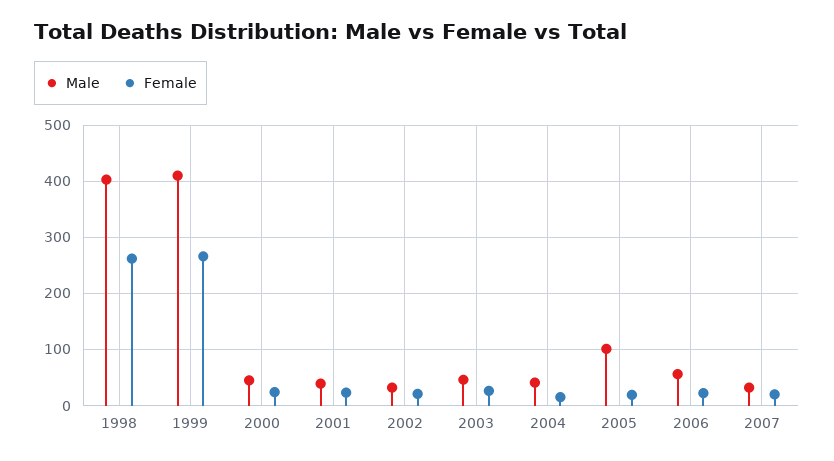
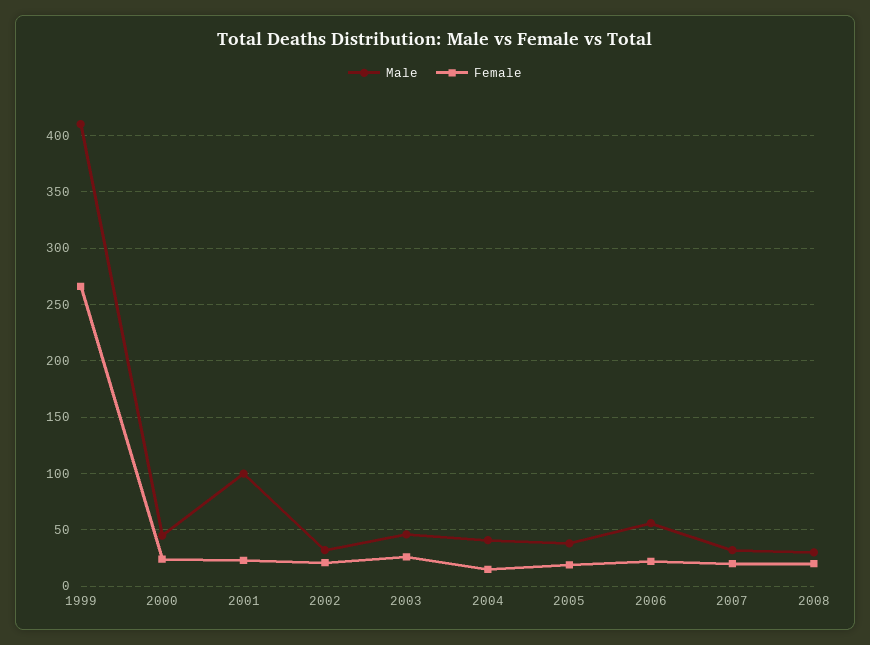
Male, 1998: 400 -> none
Female, 1998: 260 -> none
Male, 2001: 40 -> 100
Male, 2005: 100 -> 40
Male, 2008: none -> 30
Female, 2008: none -> 20

